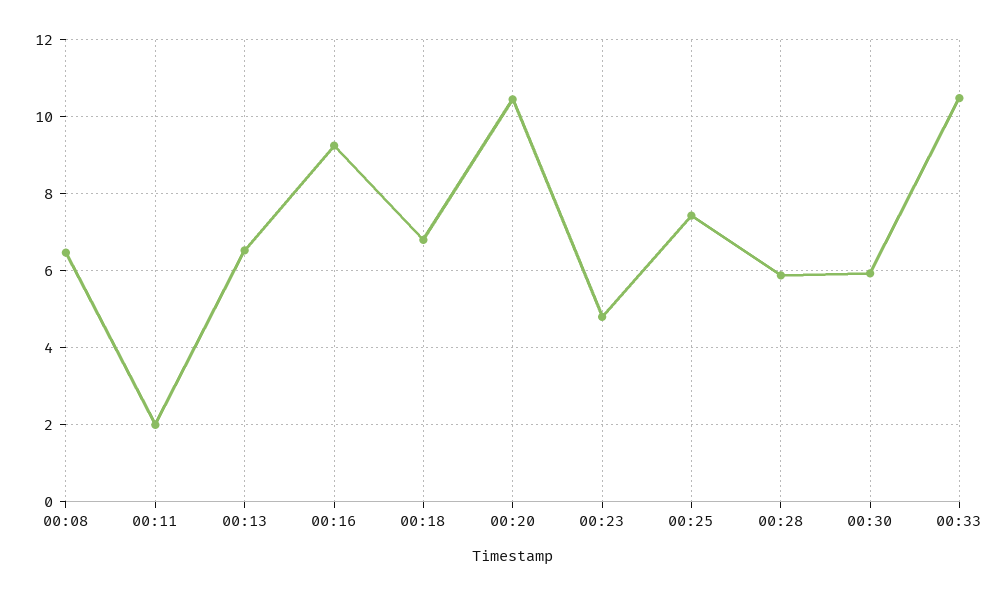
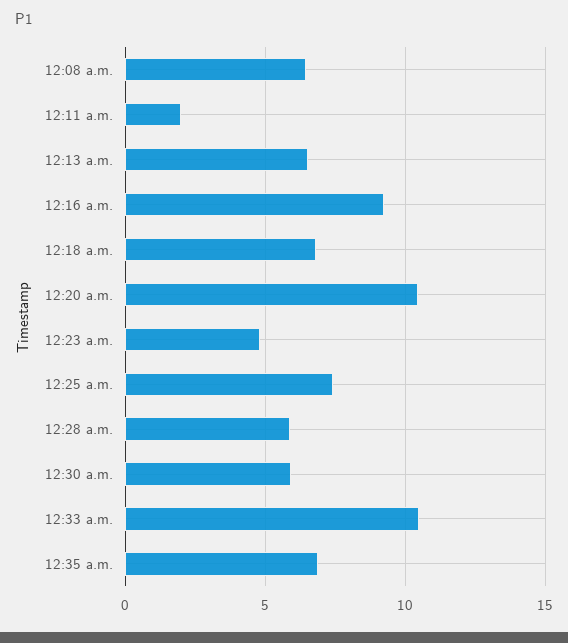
12:35 a.m.: none -> 7

